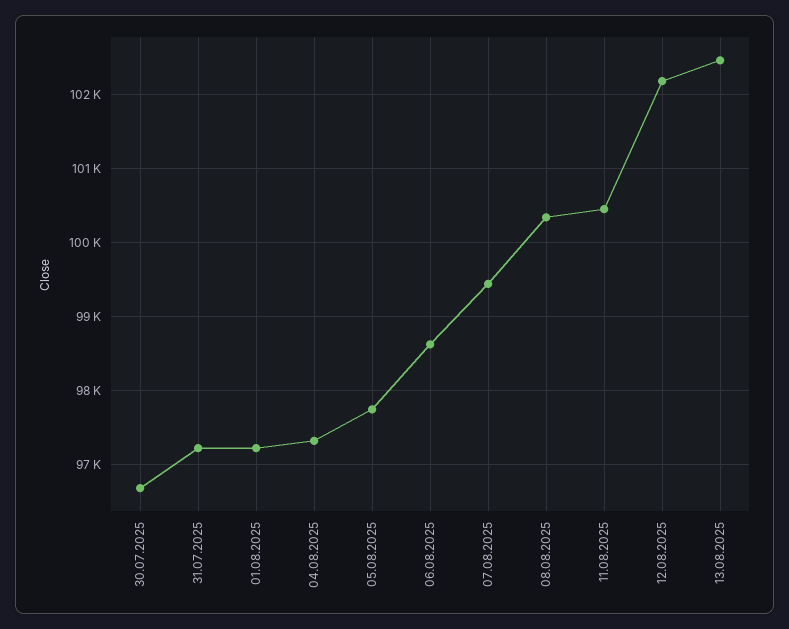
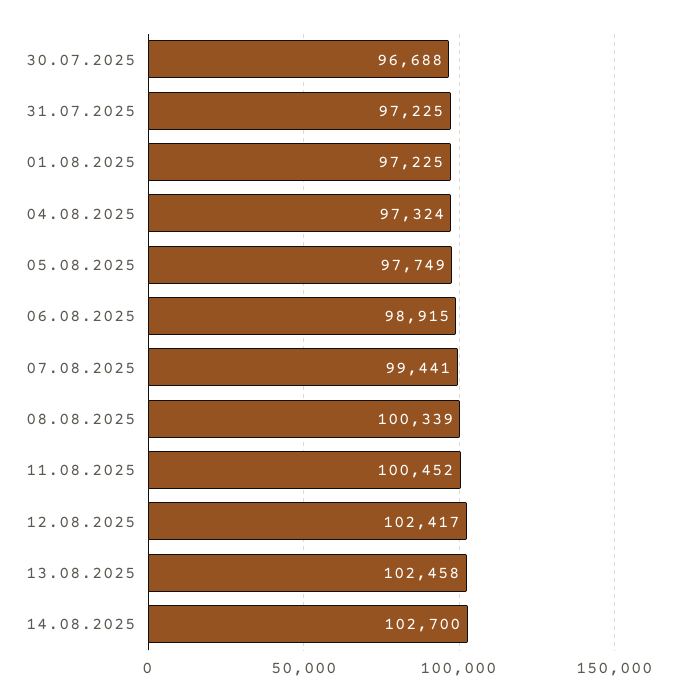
06.08.2025: 98600 -> 98915
12.08.2025: 102200 -> 102417
14.08.2025: none -> 102700

